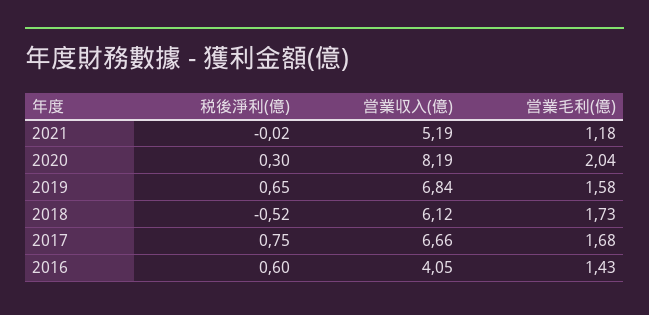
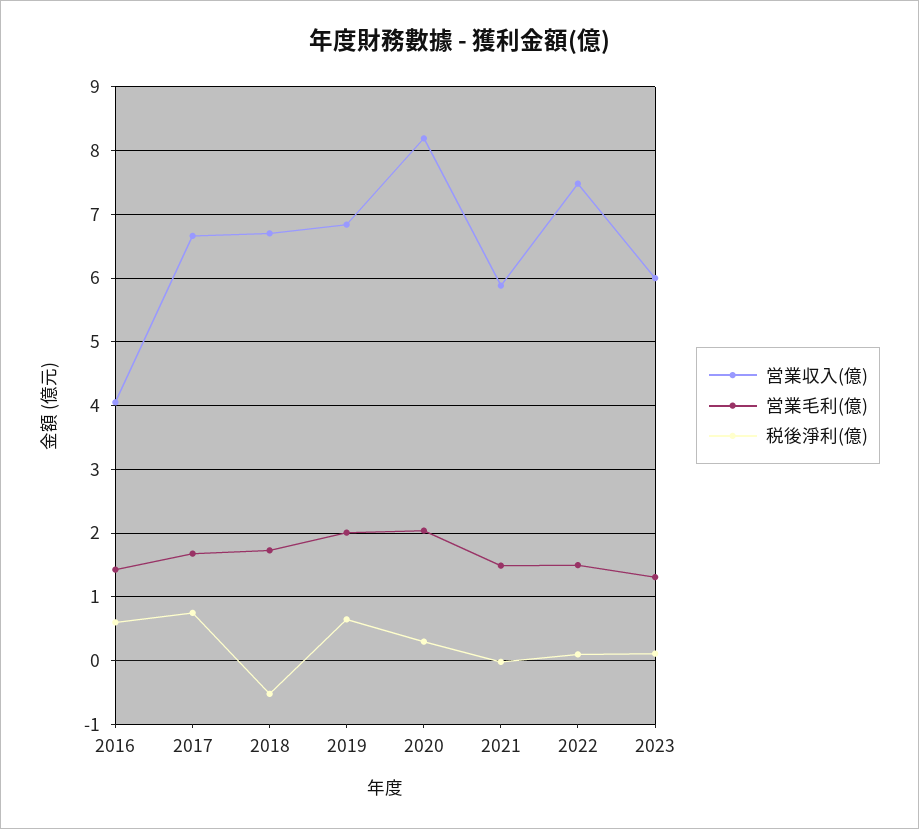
営業収入(億), 2021: 5.19 -> 5.9
営業毛利(億), 2021: 1.18 -> 1.5
営業毛利(億), 2019: 1.58 -> 2
営業収入(億), 2018: 6.12 -> 6.7
営業収入(億), 2022: none -> 7.5
営業毛利(億), 2022: none -> 1.5
税後淨利(億), 2022: none -> 0.1
営業収入(億), 2023: none -> 6
営業毛利(億), 2023: none -> 1.3
税後淨利(億), 2023: none -> 0.1

